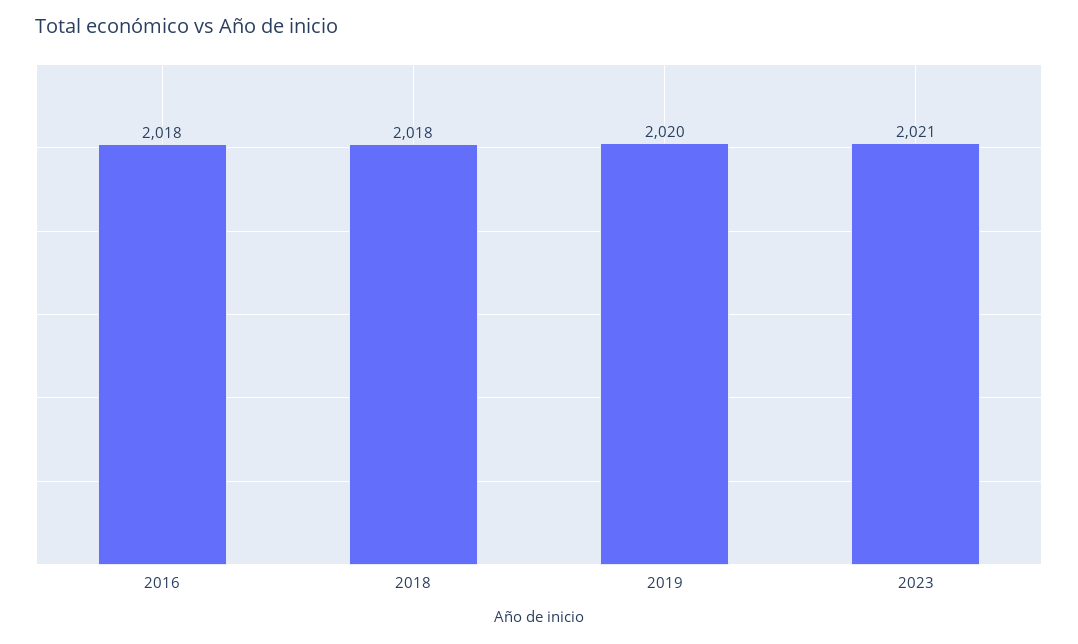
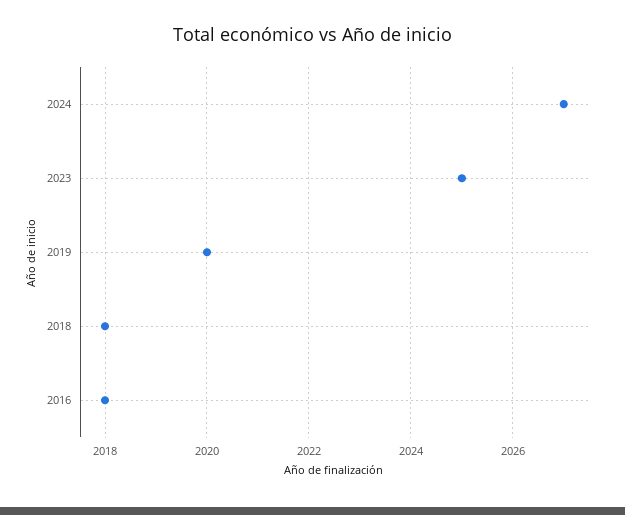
2023: 2021 -> 2025
2024: none -> 2027

